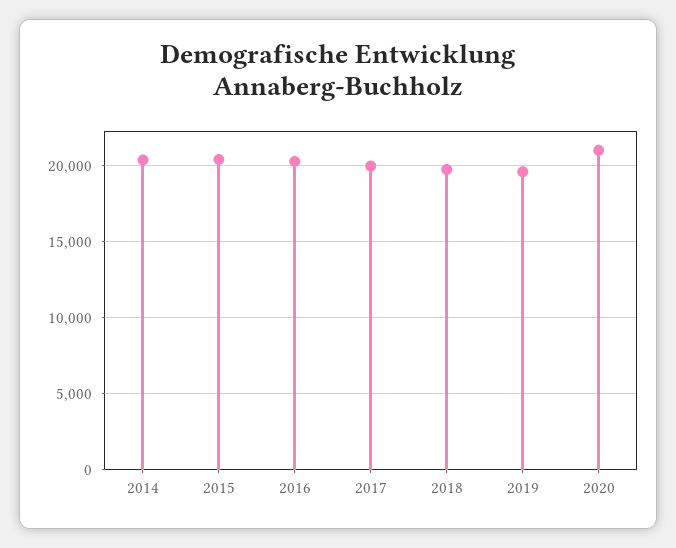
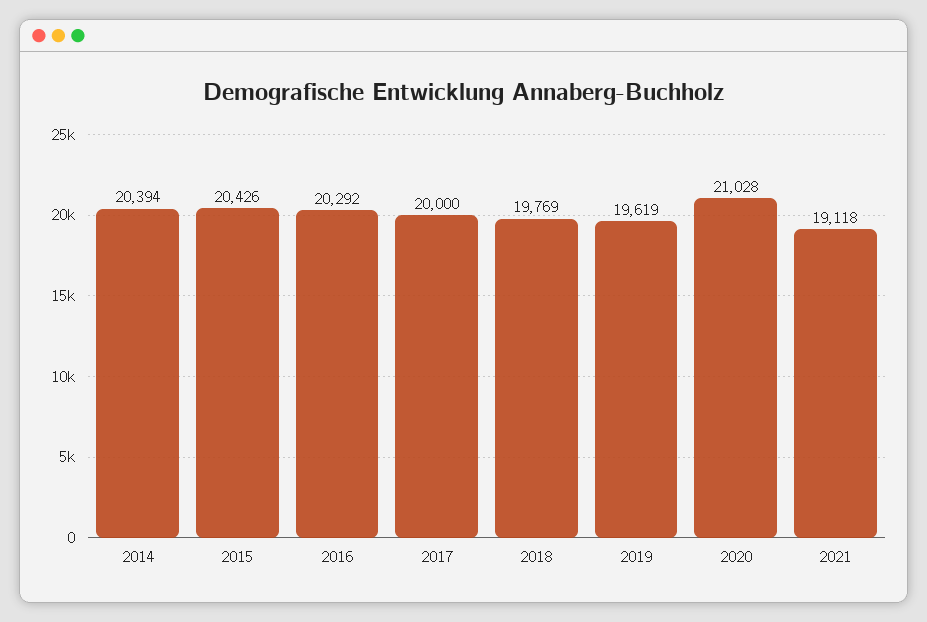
2021: none -> 19118

